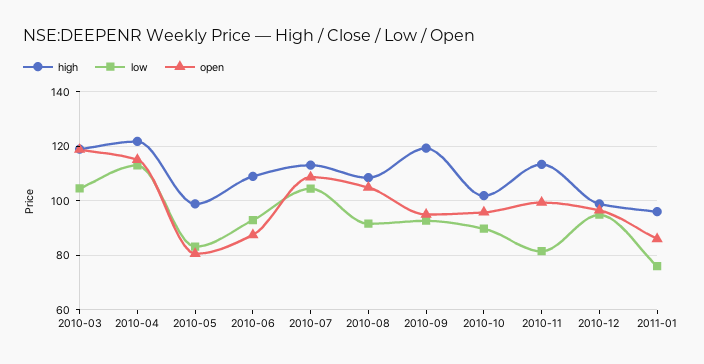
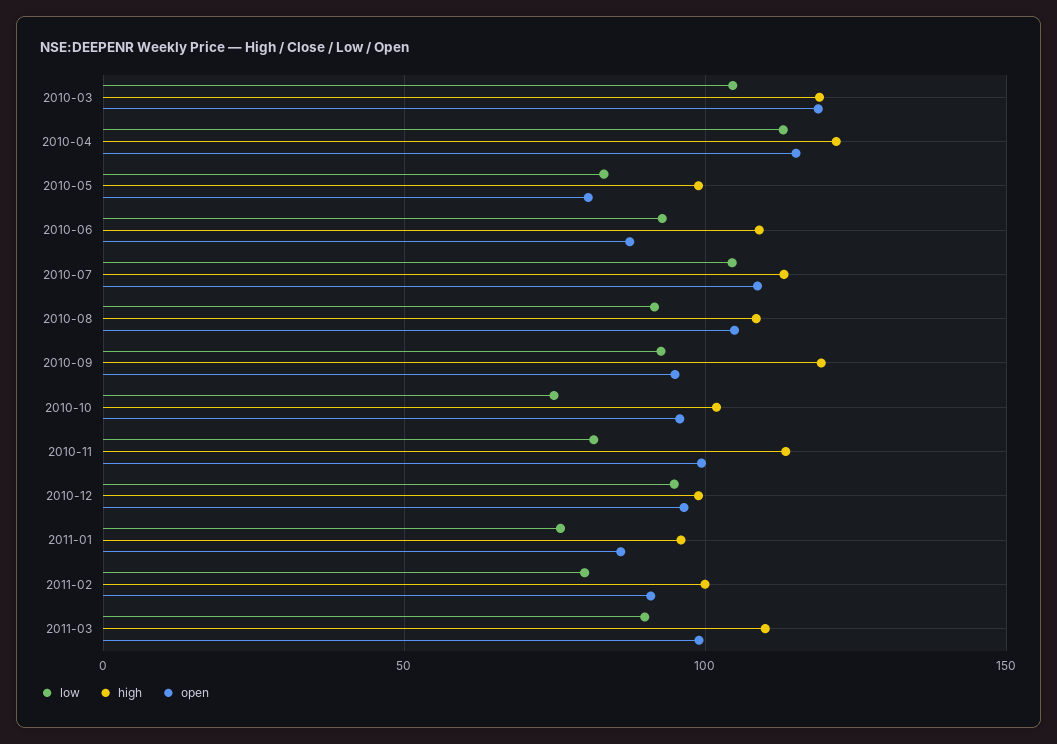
low, 2010-10: 90 -> 75
low, 2011-02: none -> 80
high, 2011-02: none -> 100
open, 2011-02: none -> 90
low, 2011-03: none -> 90
high, 2011-03: none -> 110
open, 2011-03: none -> 100

